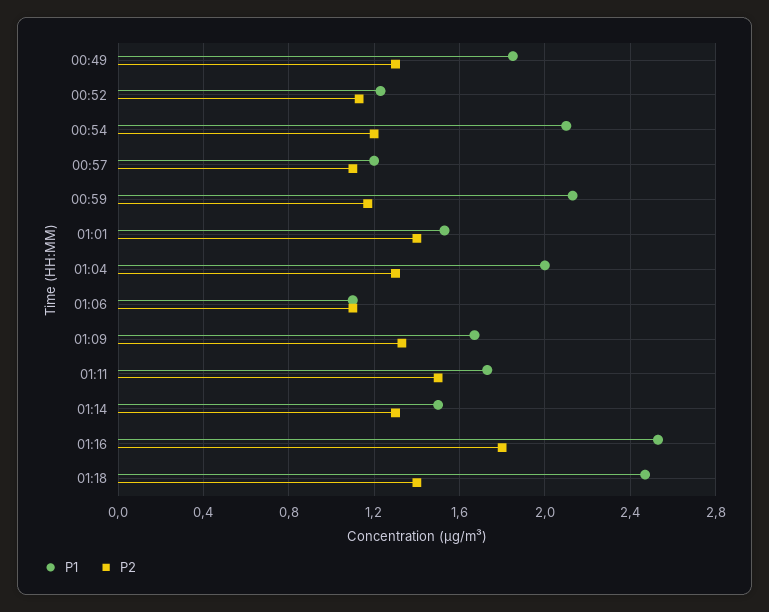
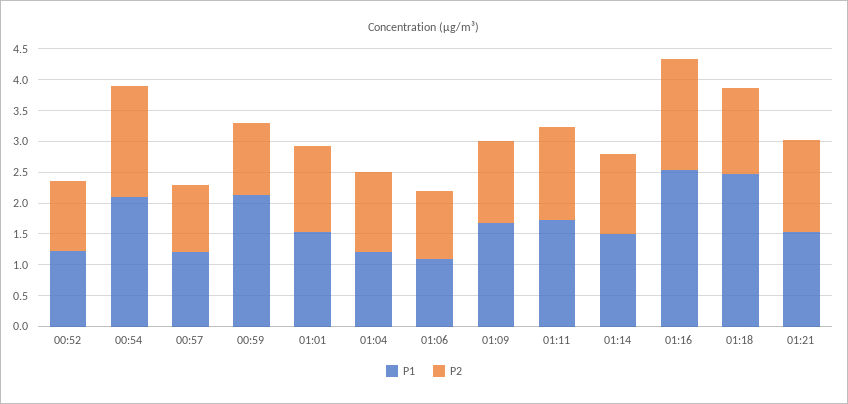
P1, 00:49: 1.85 -> none
P2, 00:49: 1.3 -> none
P2, 00:54: 1.2 -> 1.75
P1, 01:04: 2 -> 1.25
P1, 01:21: none -> 1.5
P2, 01:21: none -> 1.5

